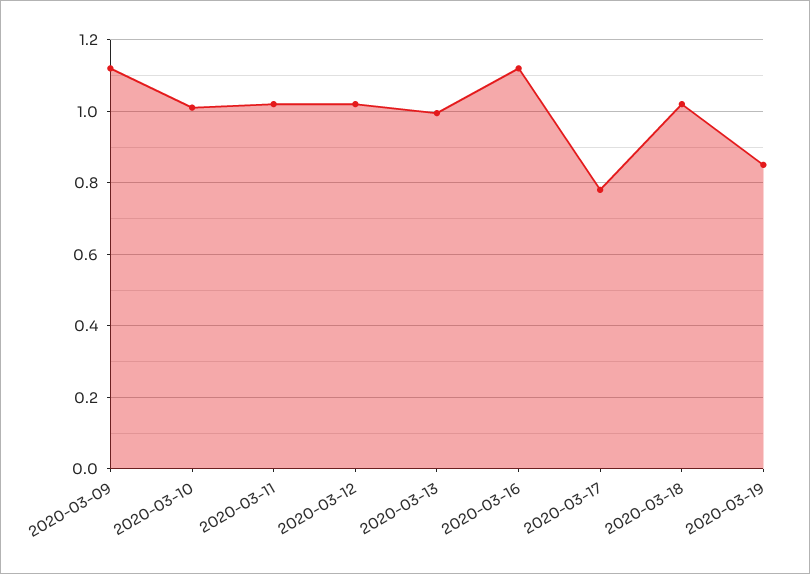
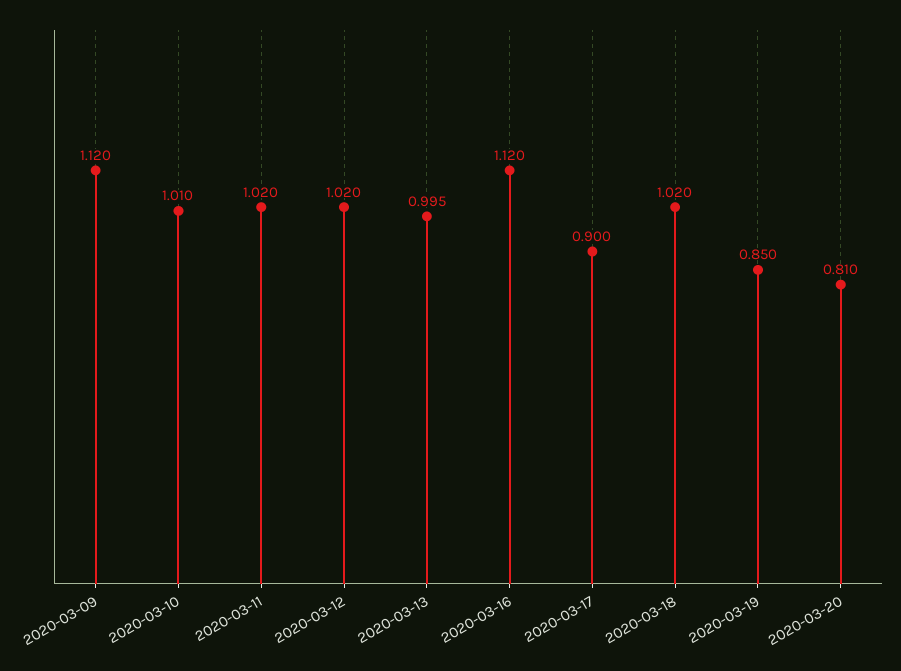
2020-03-17: 0.78 -> 0.9
2020-03-20: none -> 0.81

